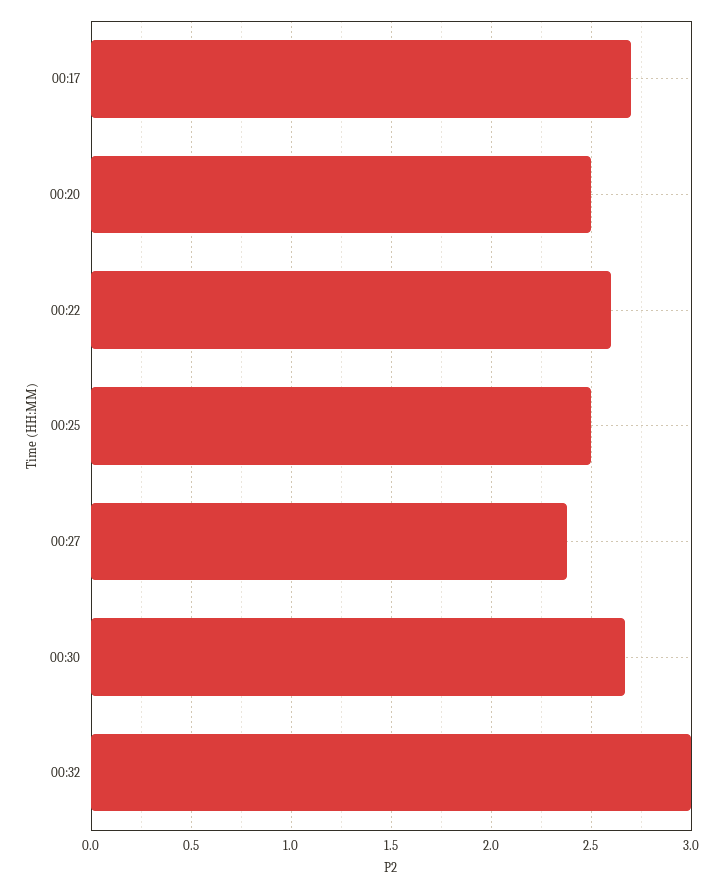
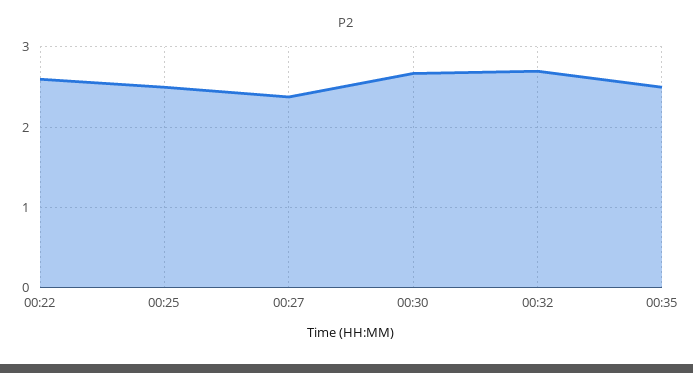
00:17: 2.7 -> none
00:20: 2.5 -> none
00:32: 3 -> 2.7
00:35: none -> 2.5

